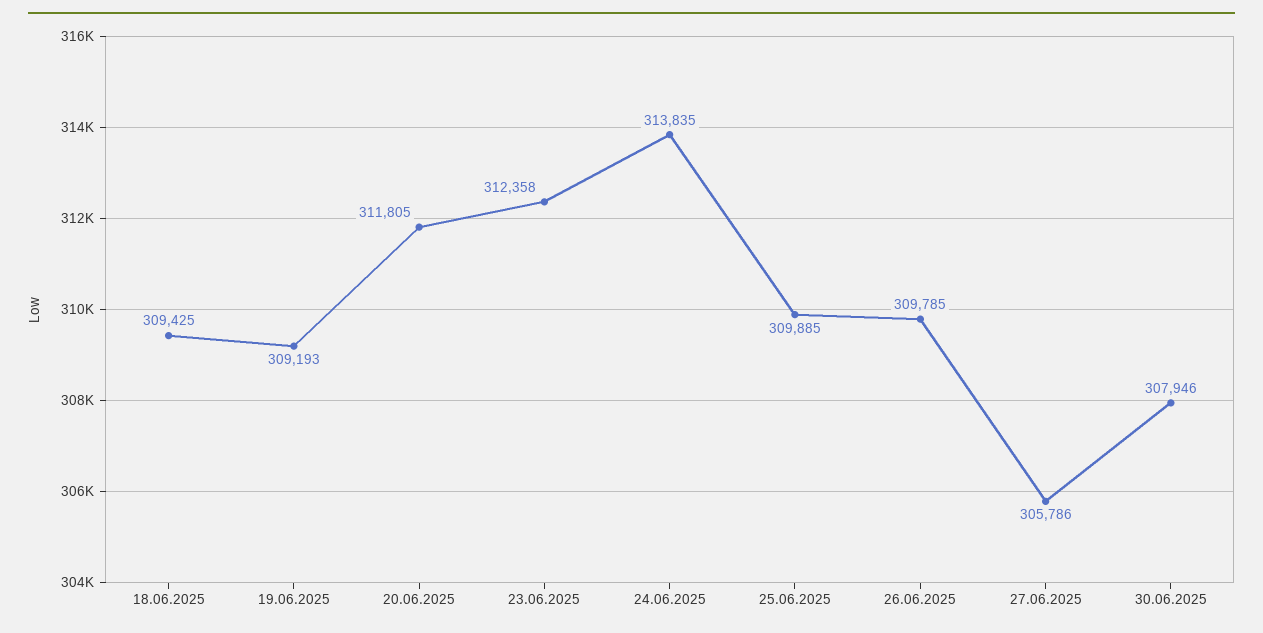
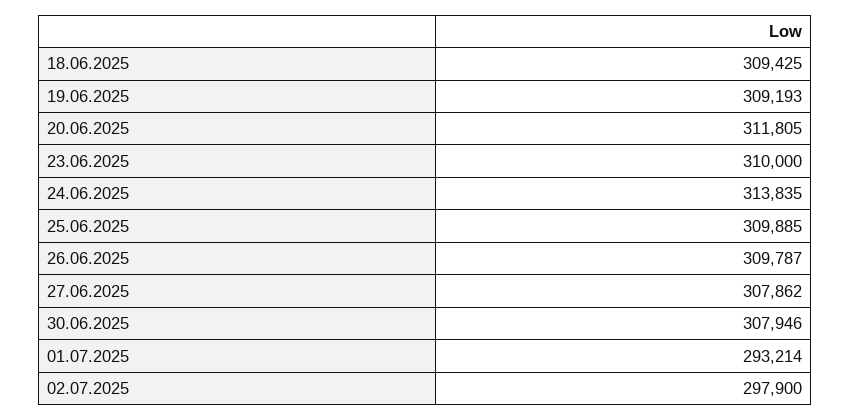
23.06.2025: 312358 -> 310000
26.06.2025: 309785 -> 309787
27.06.2025: 305786 -> 307862
01.07.2025: none -> 293214
02.07.2025: none -> 297900

